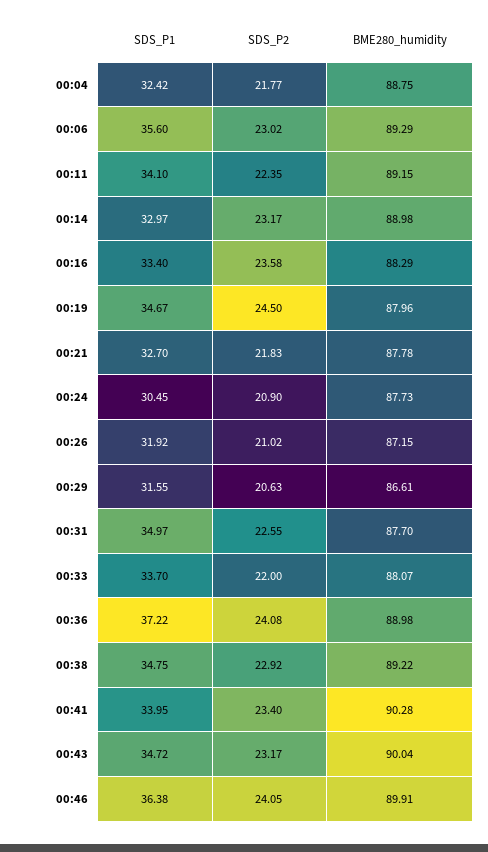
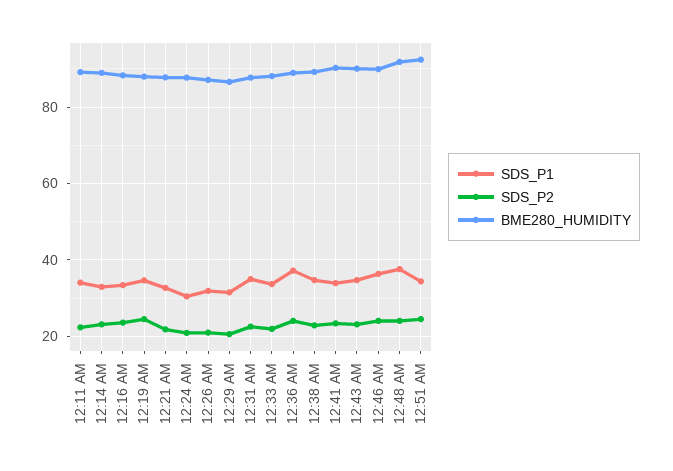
SDS_P1, 00:04: 32.42 -> none
SDS_P2, 00:04: 21.77 -> none
BME280_humidity, 00:04: 88.75 -> none
SDS_P1, 00:06: 35.6 -> none
SDS_P2, 00:06: 23.02 -> none
BME280_humidity, 00:06: 89.29 -> none
SDS_P1, 12:48 AM: none -> 38
SDS_P2, 12:48 AM: none -> 24
BME280_humidity, 12:48 AM: none -> 92
SDS_P1, 12:51 AM: none -> 34
SDS_P2, 12:51 AM: none -> 24
BME280_humidity, 12:51 AM: none -> 92

